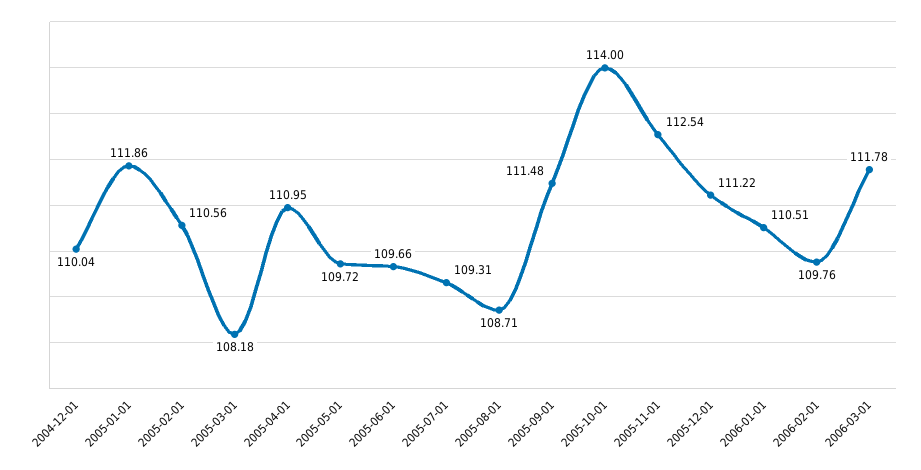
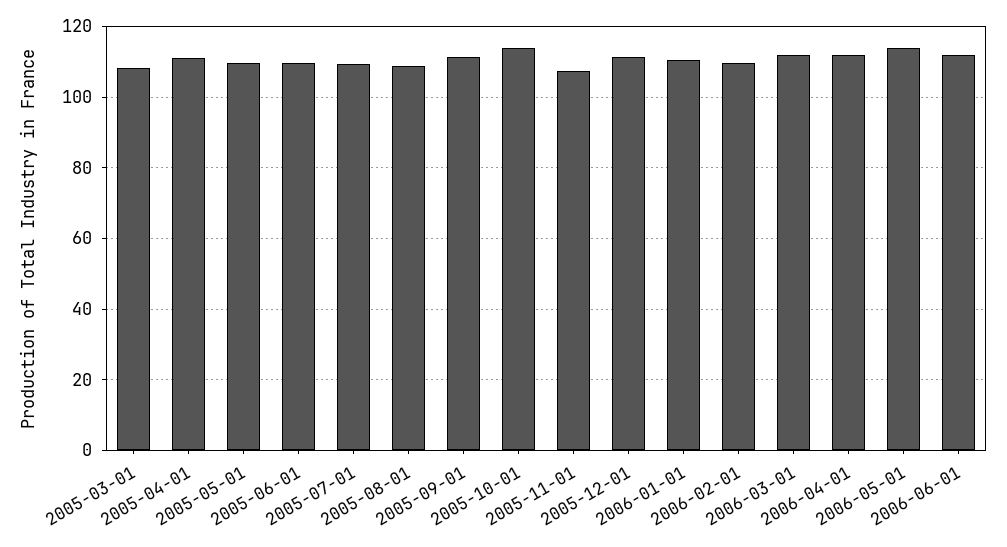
2004-12-01: 110.04 -> none
2005-01-01: 111.86 -> none
2005-02-01: 110.56 -> none
2005-11-01: 112.54 -> 108
2006-04-01: none -> 112
2006-05-01: none -> 114
2006-06-01: none -> 112

